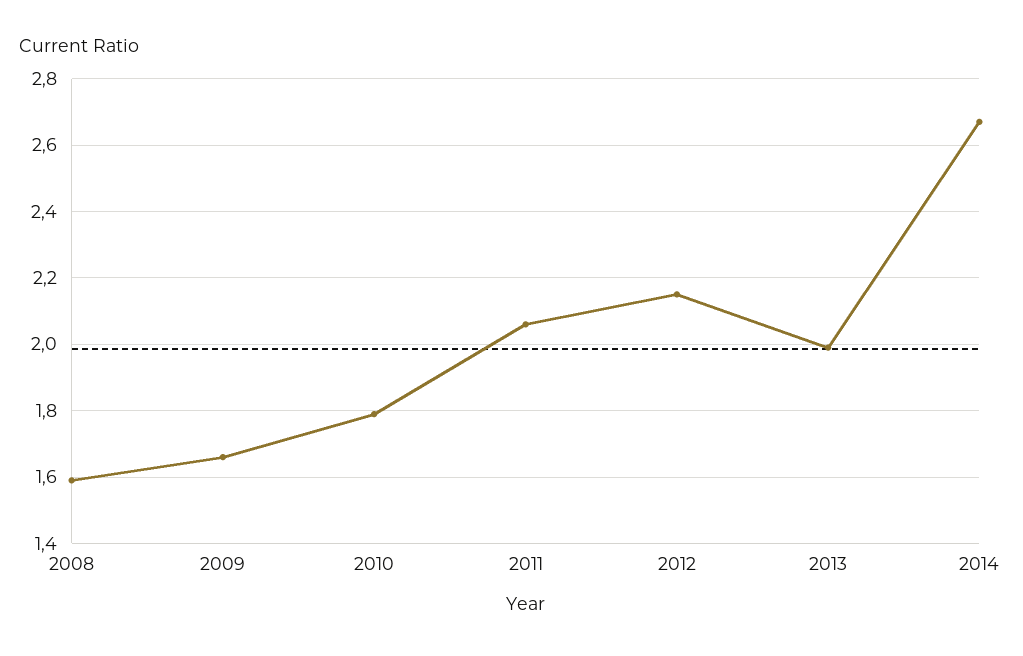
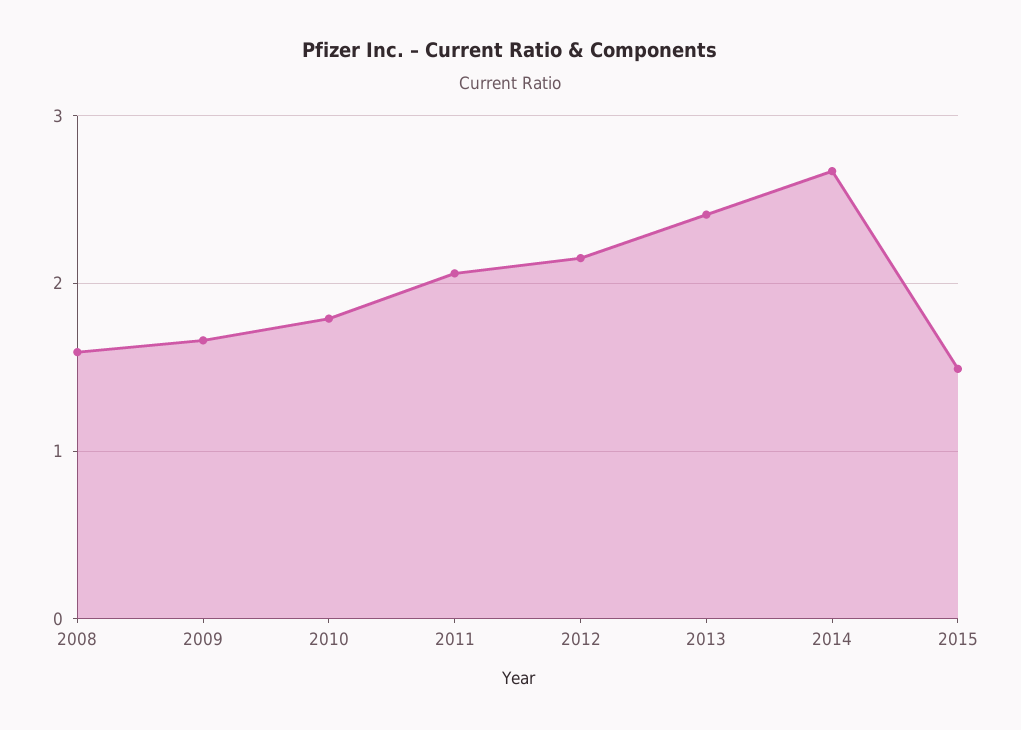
2013: 2 -> 2.4
2015: none -> 1.5

